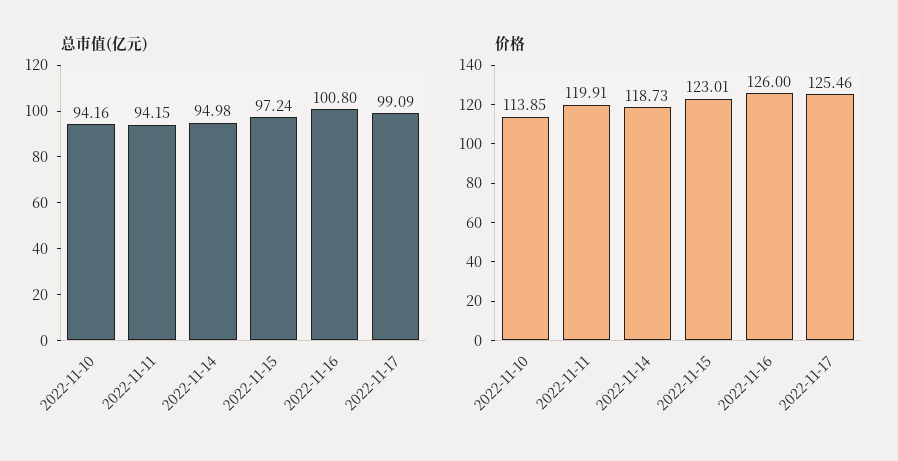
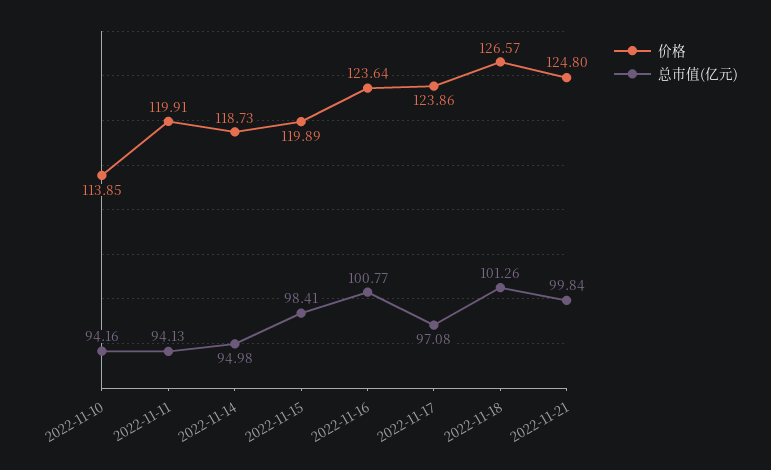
总市值(亿元), 2022-11-11: 94.15 -> 94.13
总市值(亿元), 2022-11-15: 97.24 -> 98.41
总市值(亿元), 2022-11-16: 100.8 -> 100.77
总市值(亿元), 2022-11-17: 99.09 -> 97.08
价格, 2022-11-15: 123.01 -> 119.89
价格, 2022-11-16: 126 -> 123.64
价格, 2022-11-17: 125.46 -> 123.86
价格, 2022-11-18: none -> 126.57
总市值(亿元), 2022-11-18: none -> 101.26
价格, 2022-11-21: none -> 124.8
总市值(亿元), 2022-11-21: none -> 99.84

